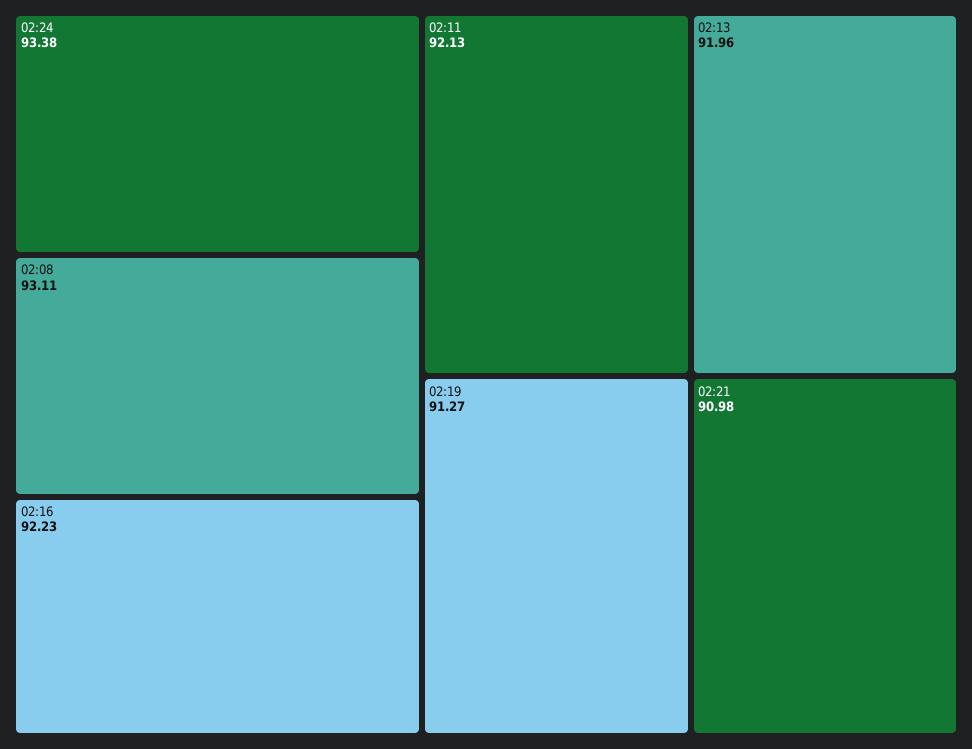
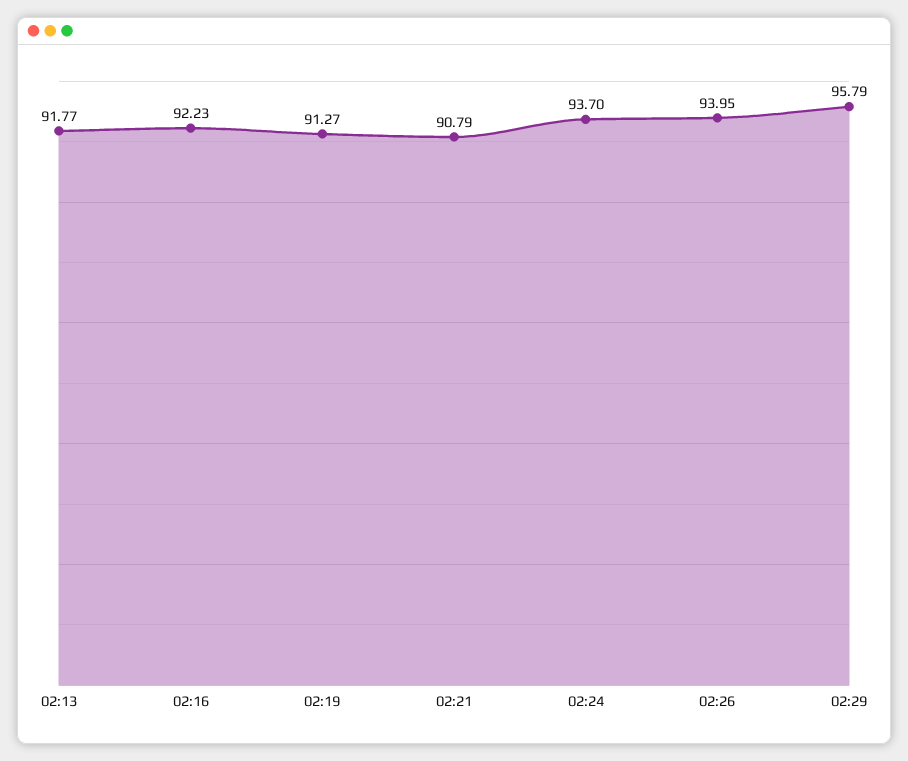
02:24: 93.38 -> 93.7
02:08: 93.11 -> none
02:11: 92.13 -> none
02:13: 91.96 -> 91.77
02:21: 90.98 -> 90.79
02:26: none -> 93.95
02:29: none -> 95.79

